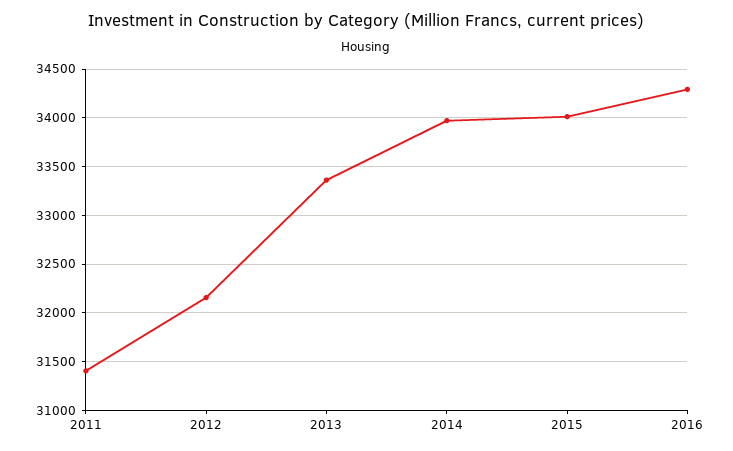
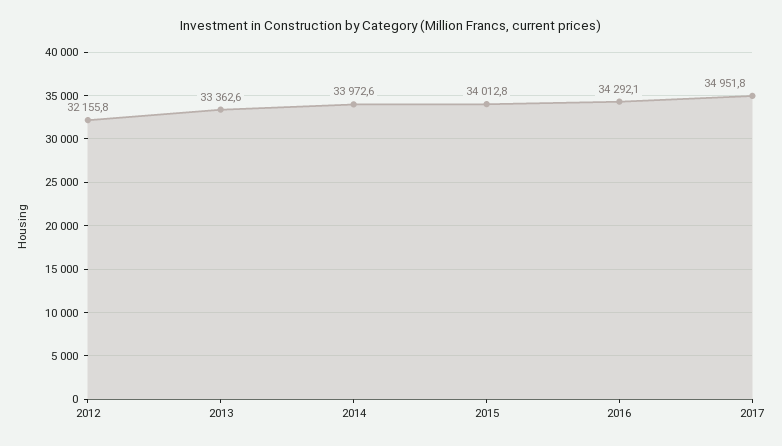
2011: 31400 -> none
2017: none -> 34951.8

